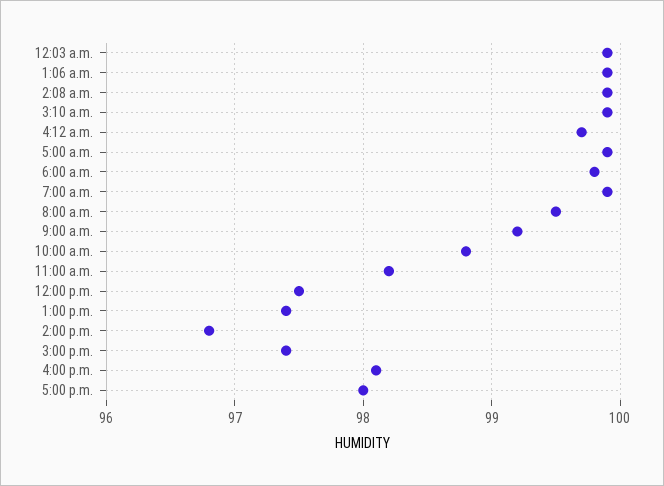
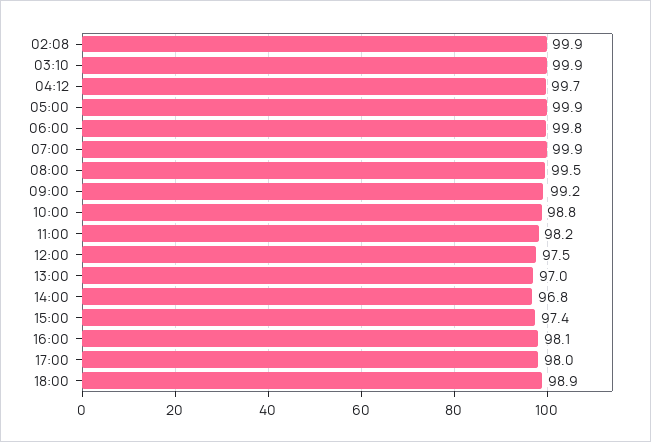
12:03 a.m.: 99.9 -> none
1:06 a.m.: 99.9 -> none
1:00 p.m.: 97.4 -> 97
18:00: none -> 98.9

